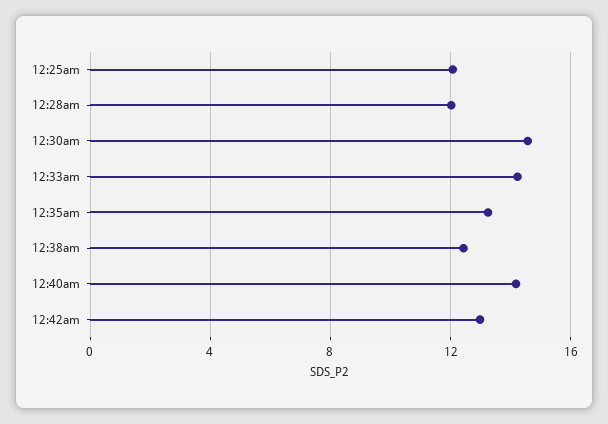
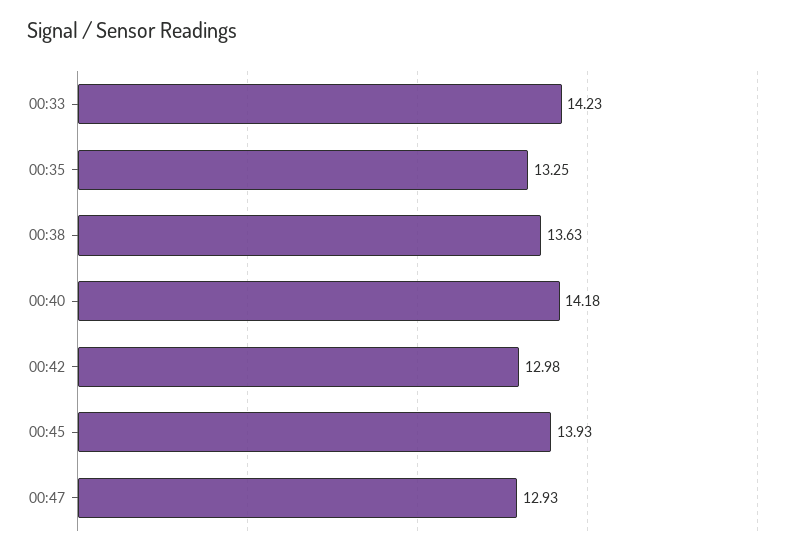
12:25am: 12 -> none
12:28am: 12 -> none
12:30am: 14.5 -> none
12:38am: 12.5 -> 13.63
00:45: none -> 13.93
00:47: none -> 12.93

